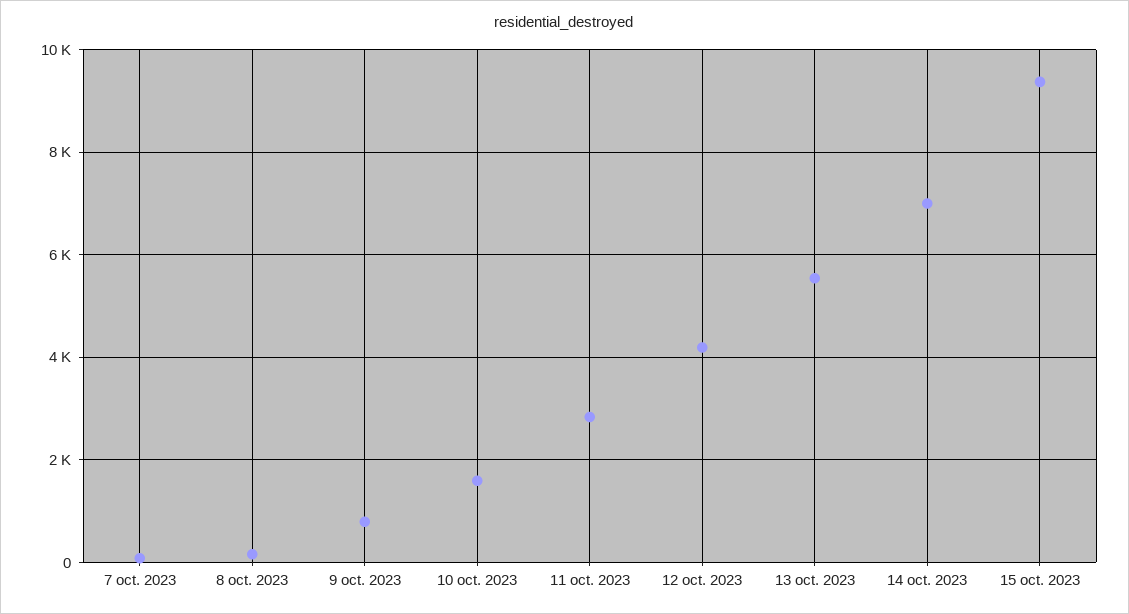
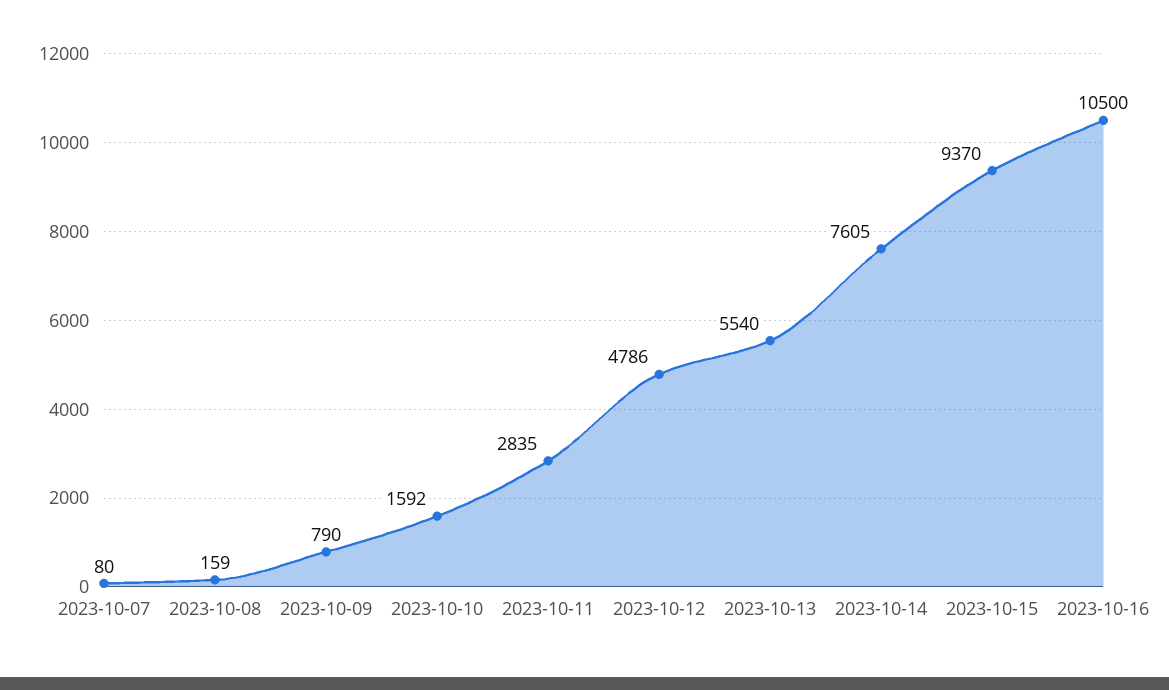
12 oct. 2023: 4200 -> 4786
14 oct. 2023: 7000 -> 7605
2023-10-16: none -> 10500

